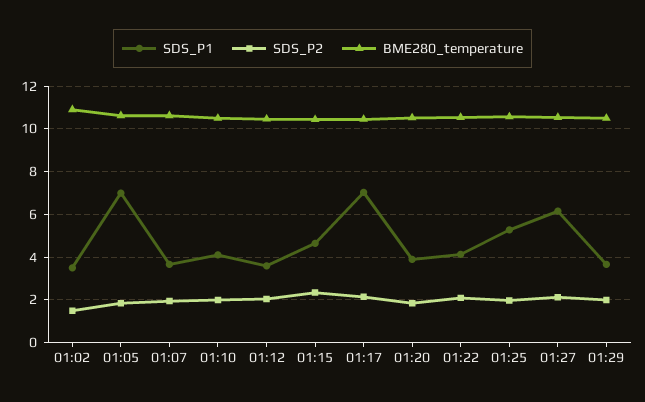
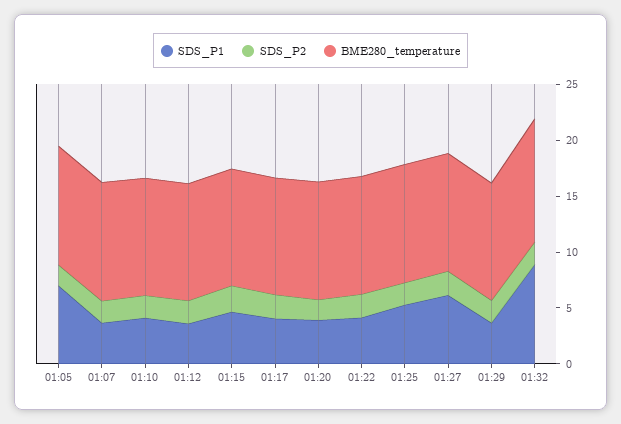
SDS_P1, 01:02: 3.5 -> none
SDS_P2, 01:02: 1.5 -> none
BME280_temperature, 01:02: 11 -> none
SDS_P1, 01:17: 7 -> 4
SDS_P1, 01:32: none -> 9
SDS_P2, 01:32: none -> 2
BME280_temperature, 01:32: none -> 11

